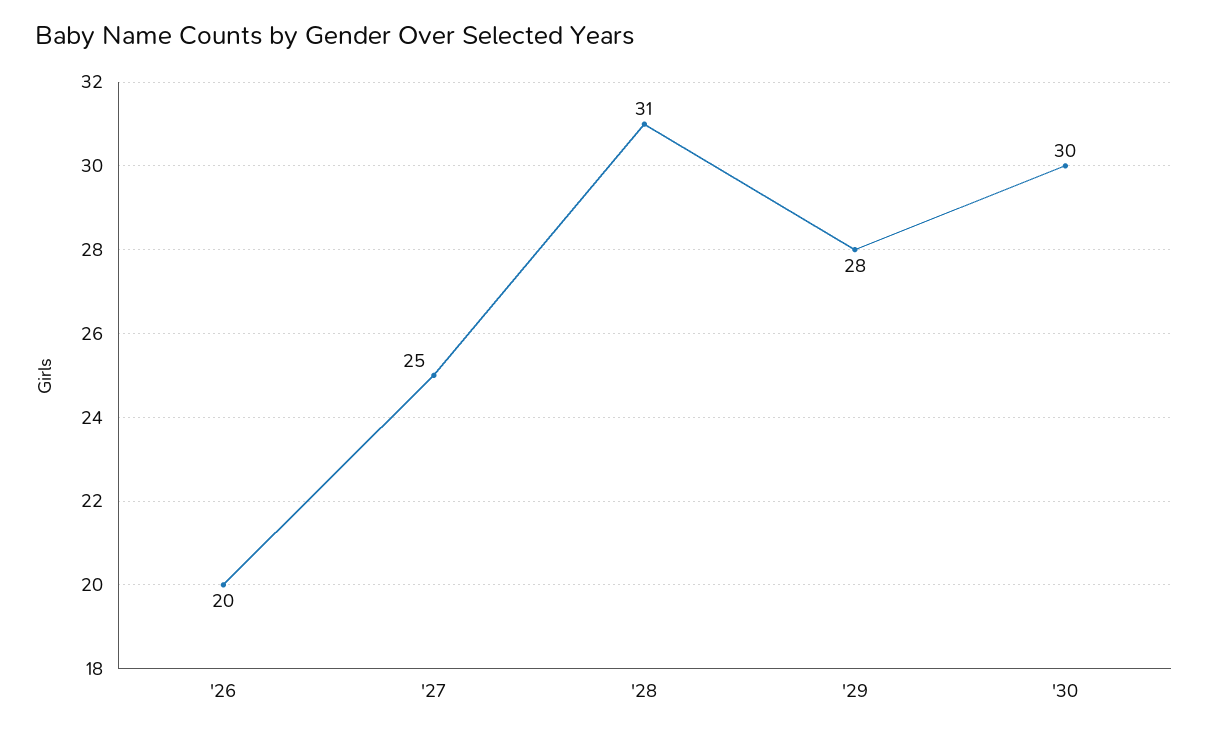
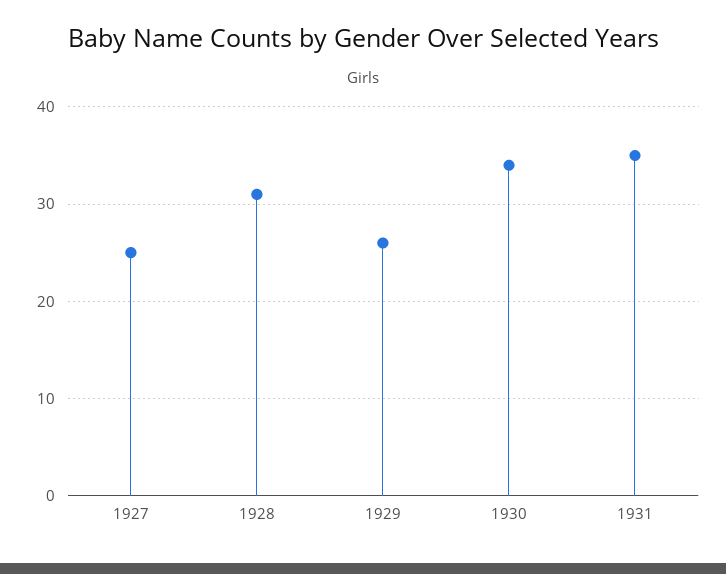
'26: 20 -> none
'29: 28 -> 26
'30: 30 -> 34
1931: none -> 35

